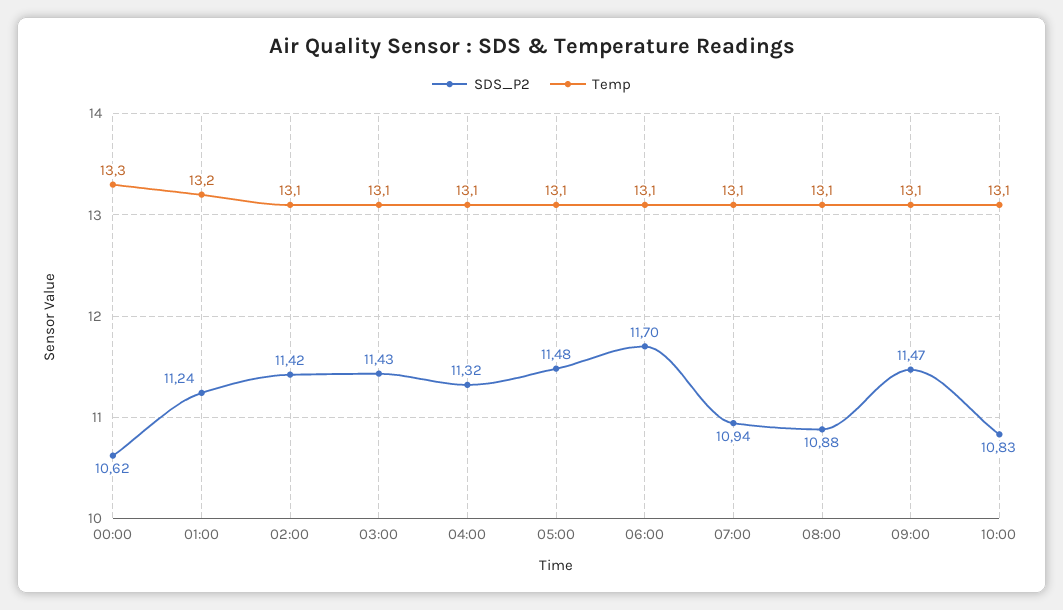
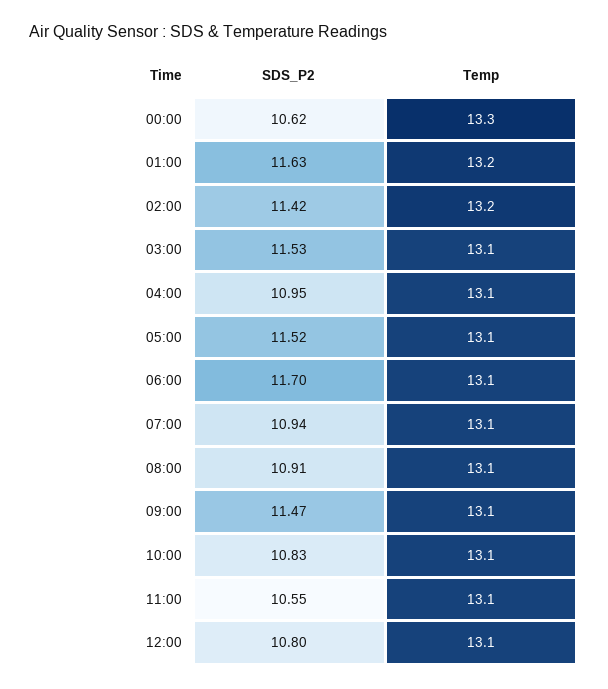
SDS_P2, 01:00: 11.24 -> 11.63
Temp, 02:00: 13.1 -> 13.2
SDS_P2, 03:00: 11.43 -> 11.53
SDS_P2, 04:00: 11.32 -> 10.95
SDS_P2, 05:00: 11.48 -> 11.52
SDS_P2, 08:00: 10.88 -> 10.91
SDS_P2, 11:00: none -> 10.55
Temp, 11:00: none -> 13.1
SDS_P2, 12:00: none -> 10.8
Temp, 12:00: none -> 13.1

